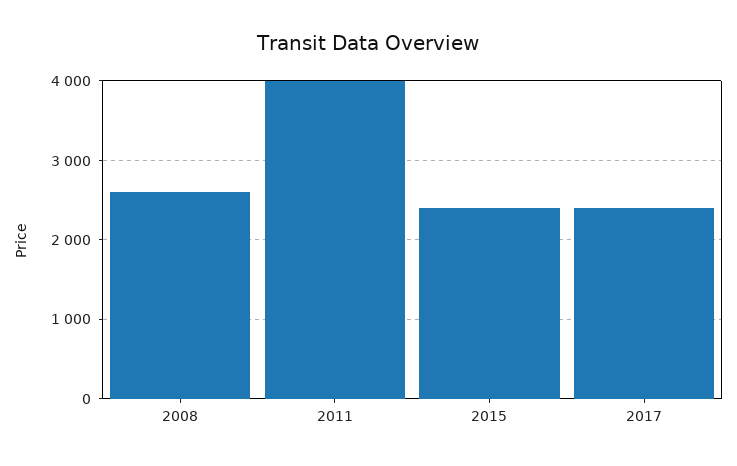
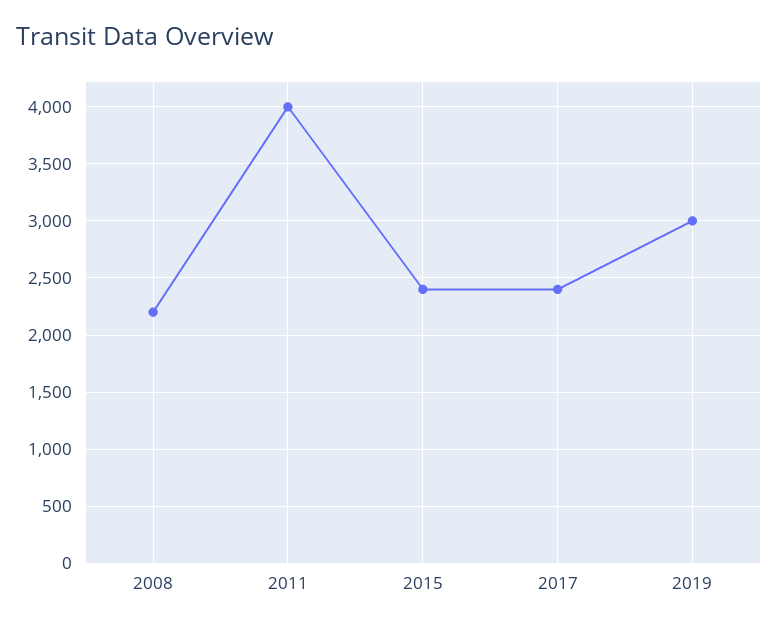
2008: 2600 -> 2200
2019: none -> 3000

